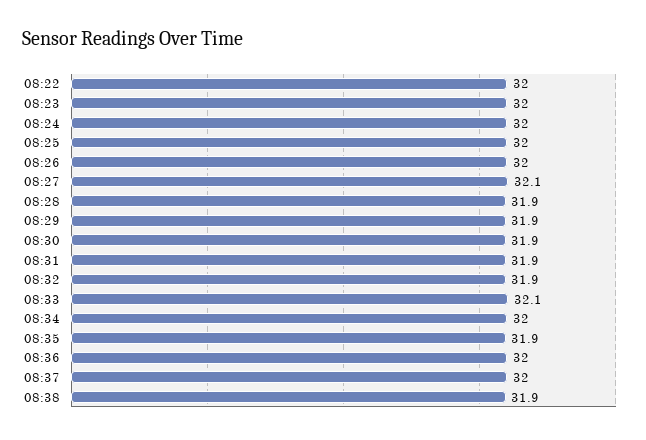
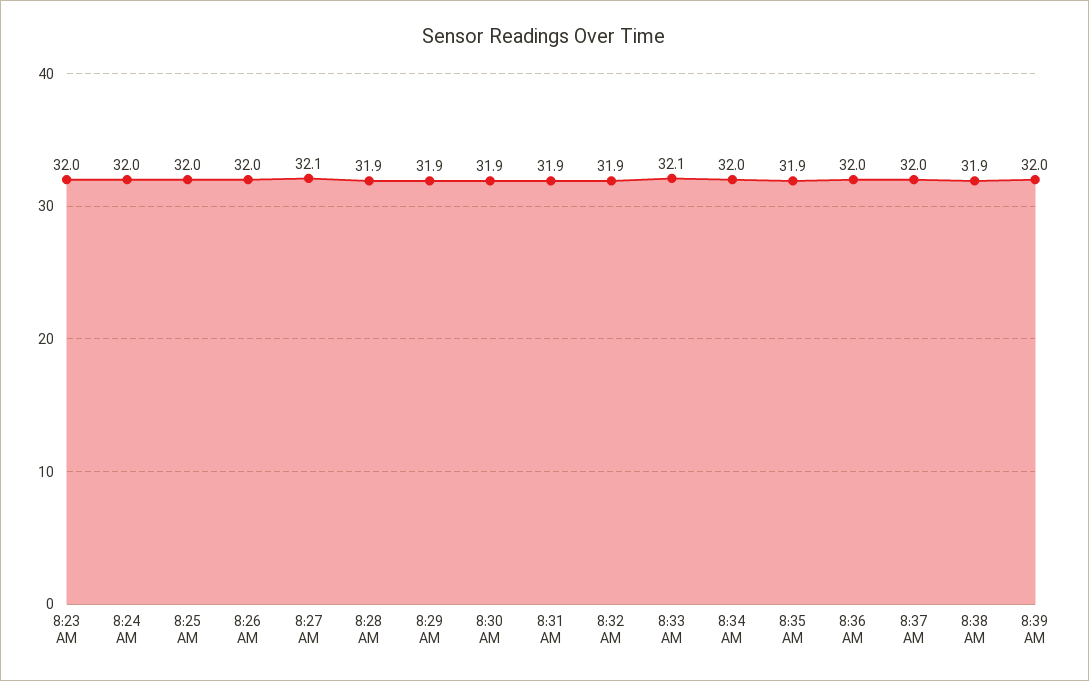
08:22: 32 -> none
8:39 AM: none -> 32

